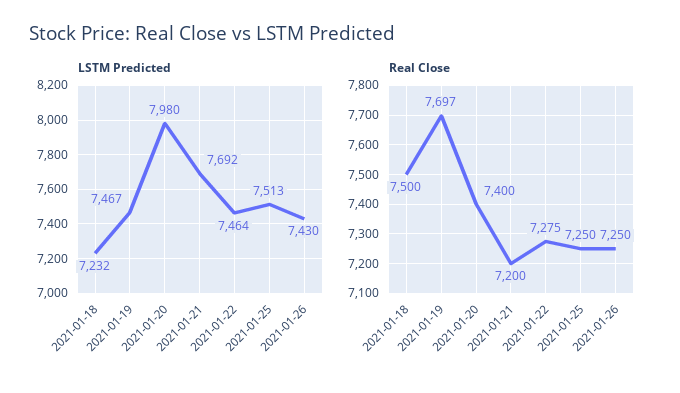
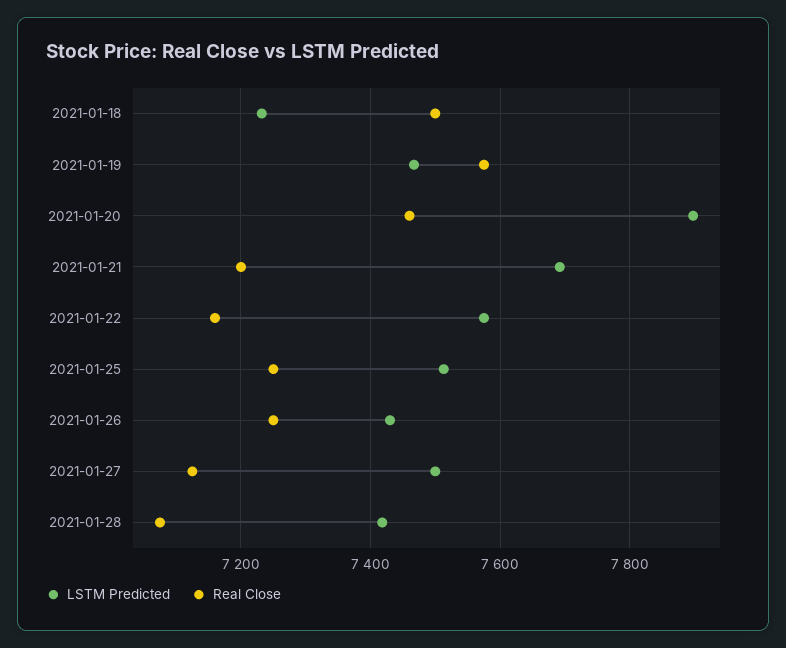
LSTM Predicted, 2021-01-20: 7980 -> 7900
LSTM Predicted, 2021-01-22: 7464 -> 7580
Real Close, 2021-01-19: 7697 -> 7580
Real Close, 2021-01-20: 7400 -> 7460
Real Close, 2021-01-22: 7275 -> 7160
LSTM Predicted, 2021-01-27: none -> 7500
Real Close, 2021-01-27: none -> 7120
LSTM Predicted, 2021-01-28: none -> 7420
Real Close, 2021-01-28: none -> 7080

